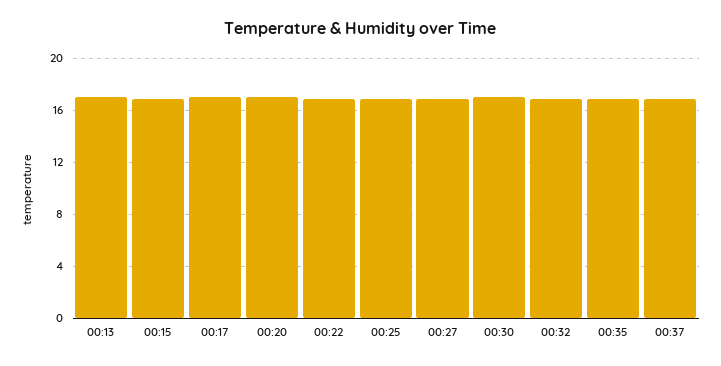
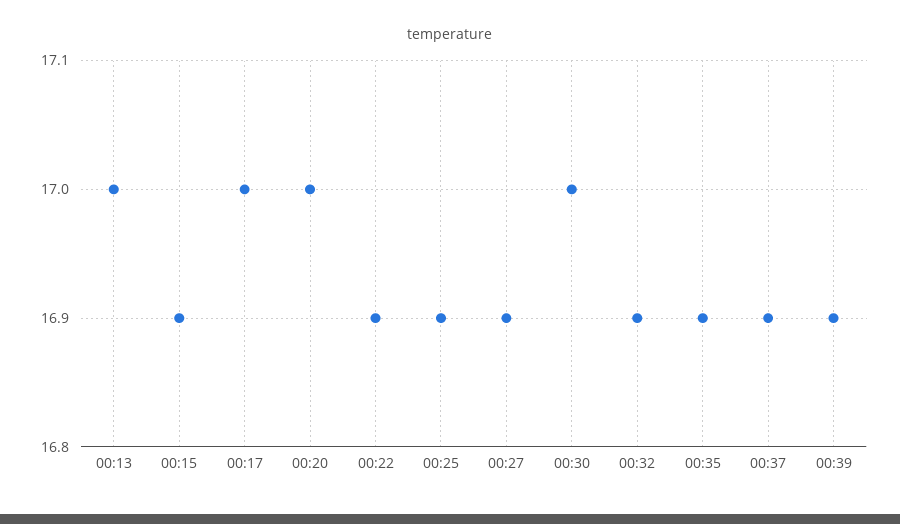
00:39: none -> 16.9

